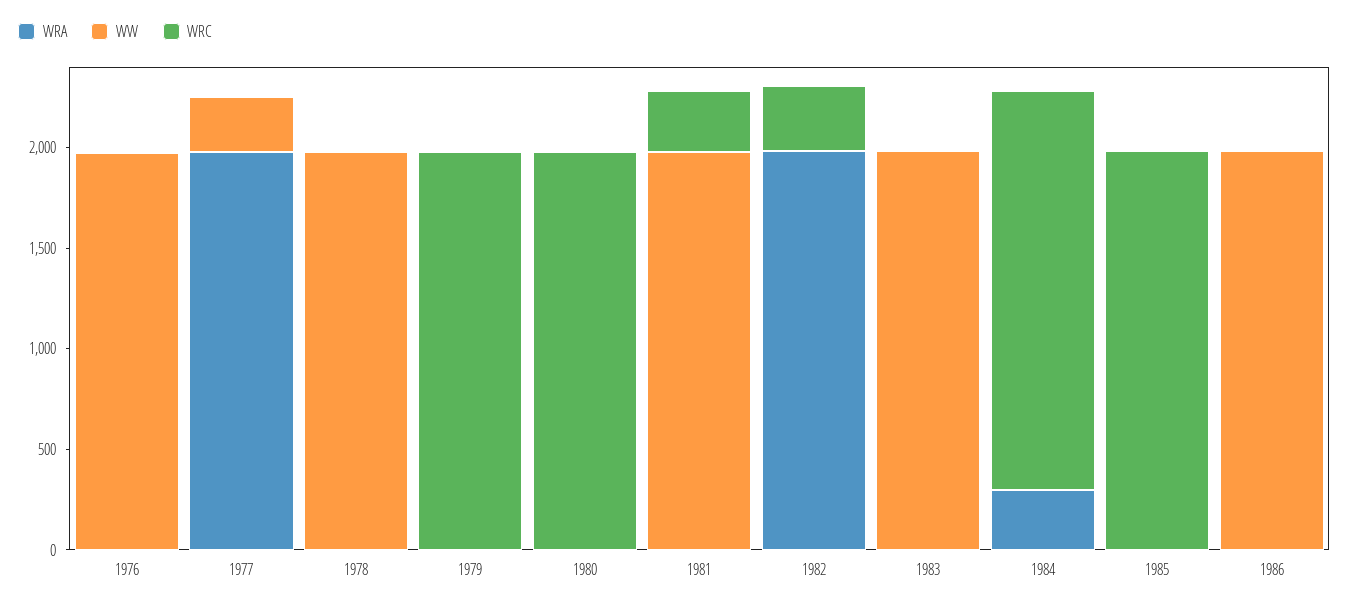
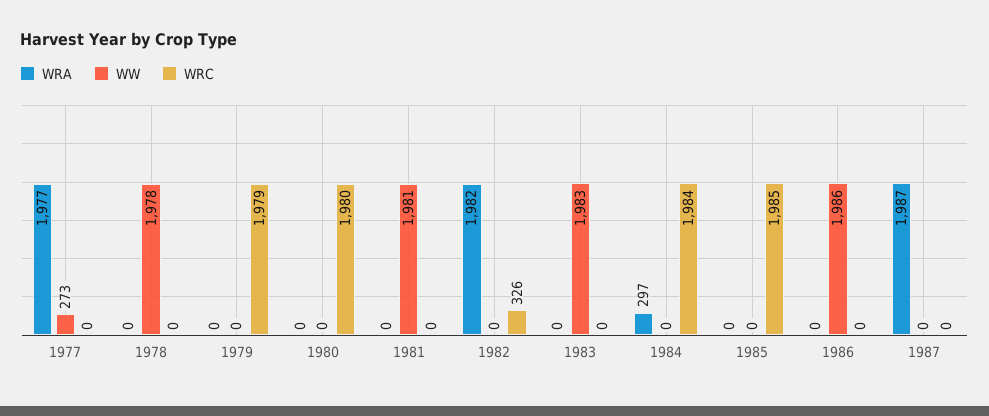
WRA, 1976: 0 -> none
WW, 1976: 2000 -> none
WRC, 1976: 0 -> none
WRC, 1981: 300 -> 0
WRA, 1987: none -> 1987
WW, 1987: none -> 0
WRC, 1987: none -> 0

